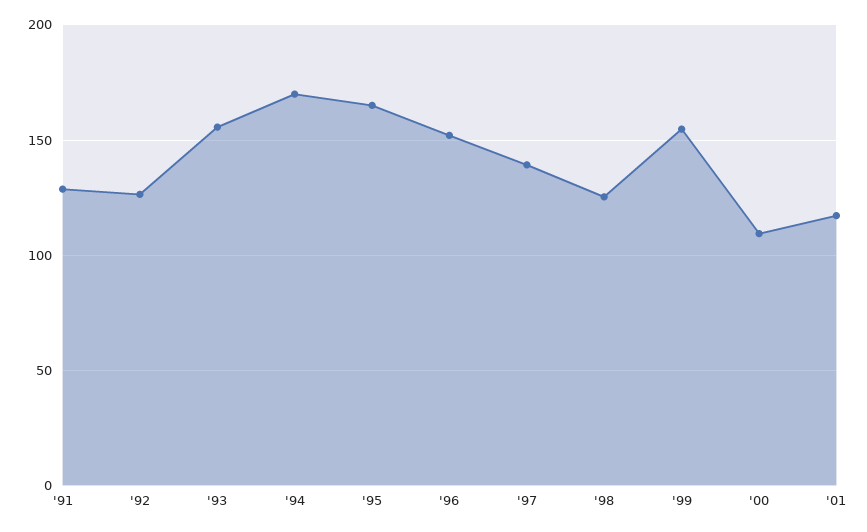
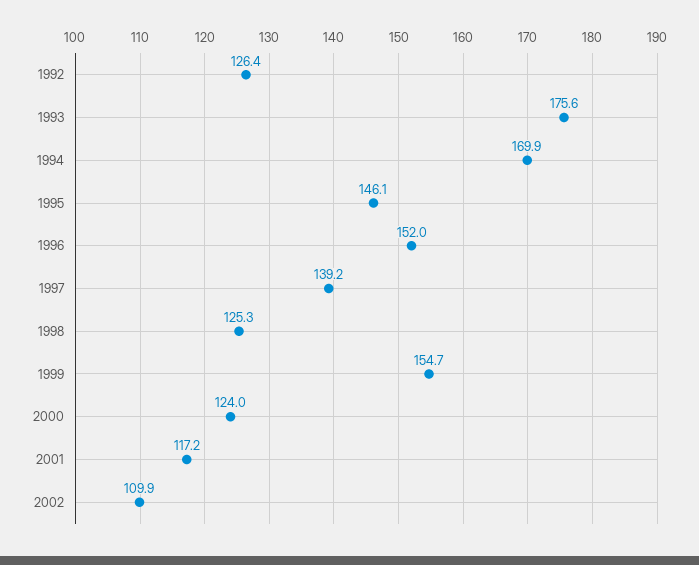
'91: 130 -> none
'93: 155 -> 175.6
'95: 165 -> 146.1
'00: 110 -> 124
2002: none -> 109.9

